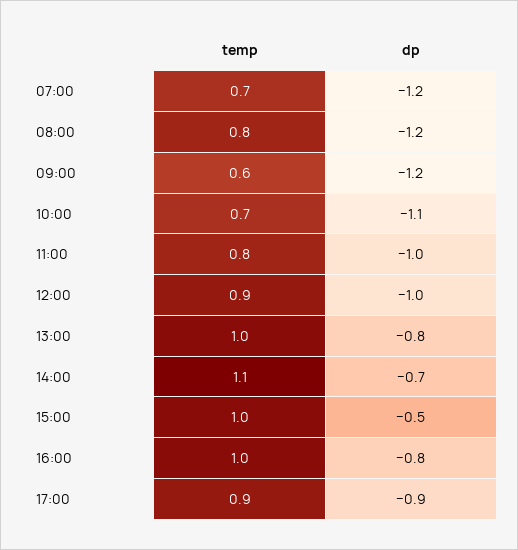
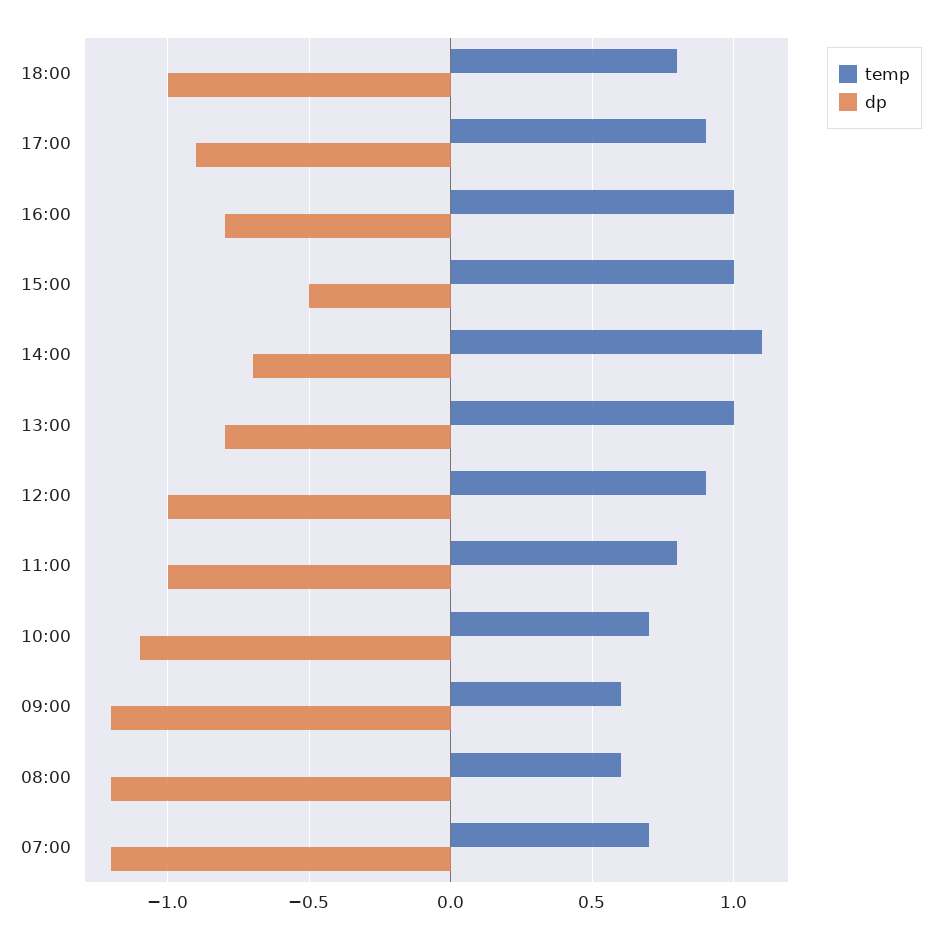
temp, 08:00: 0.8 -> 0.6
temp, 18:00: none -> 0.8
dp, 18:00: none -> -1

